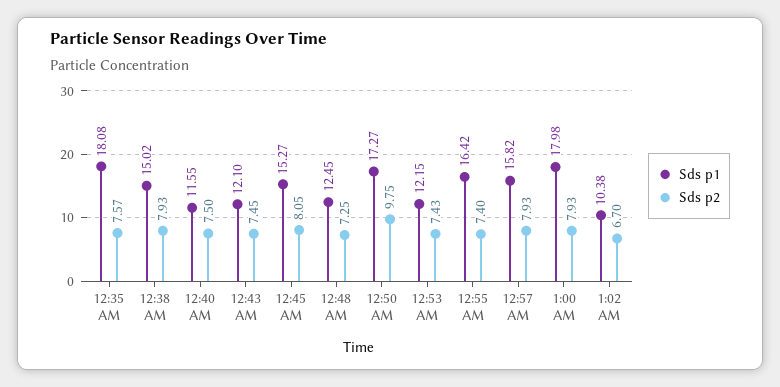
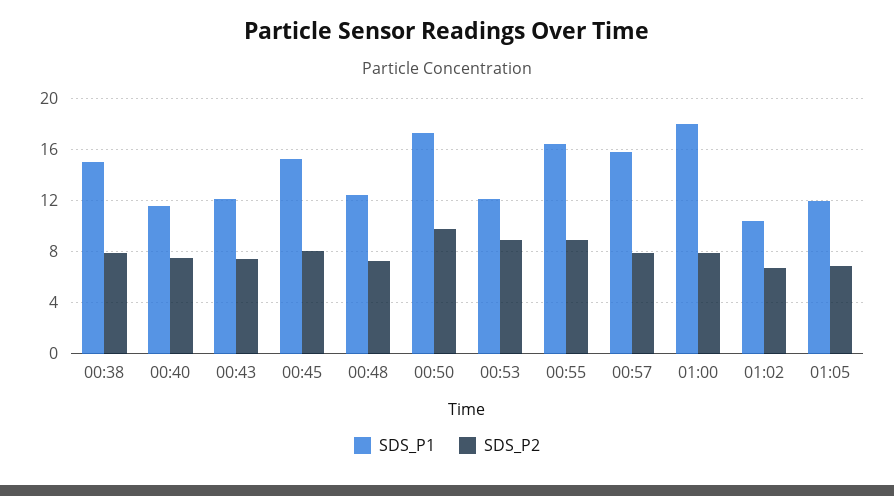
Sds p1, 12:35 AM: 18.08 -> none
Sds p2, 12:35 AM: 7.57 -> none
Sds p2, 12:53 AM: 7.43 -> 9
Sds p2, 12:55 AM: 7.4 -> 9
Sds p1, 01:05: none -> 12
Sds p2, 01:05: none -> 7

